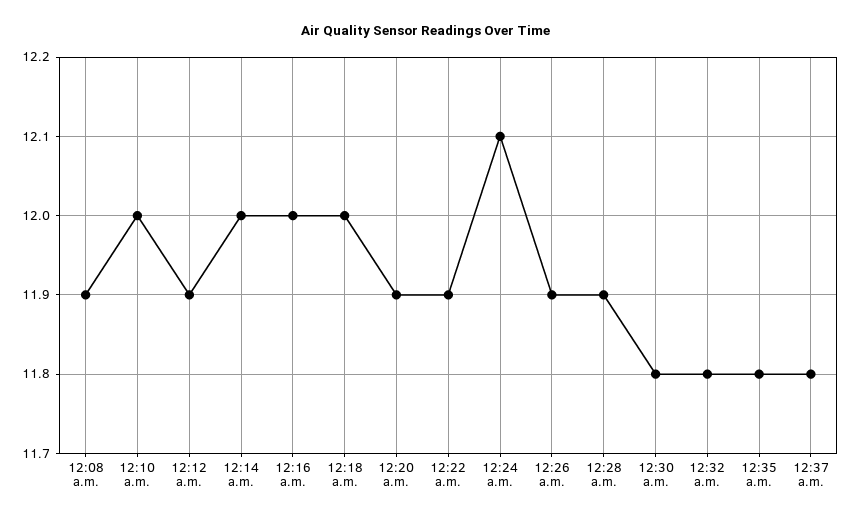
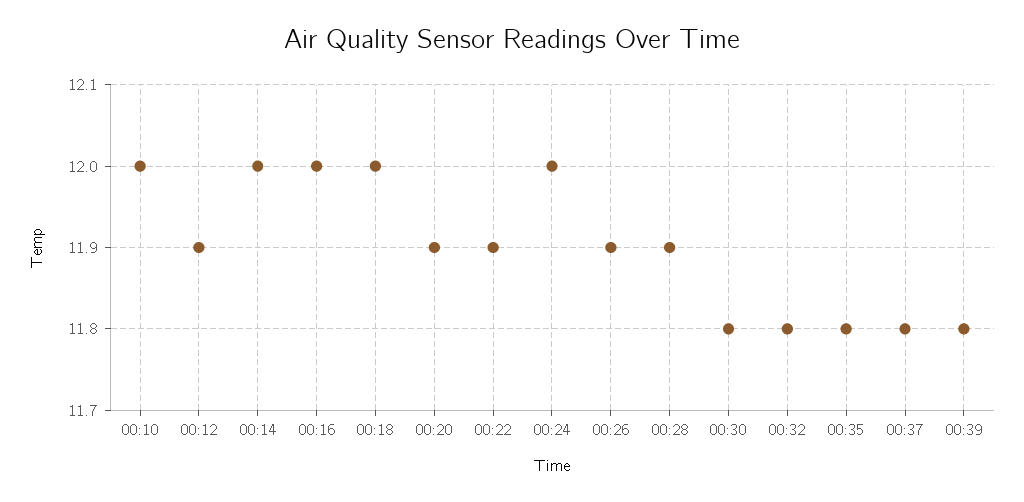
12:08 a.m.: 11.9 -> none
12:24 a.m.: 12.1 -> 12
00:39: none -> 11.8

